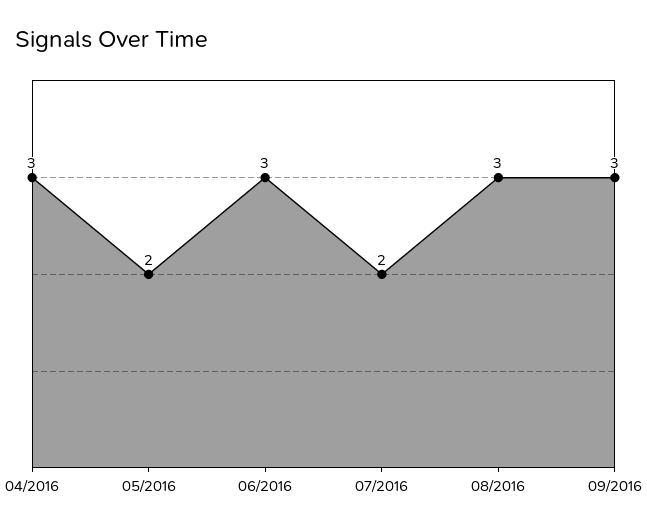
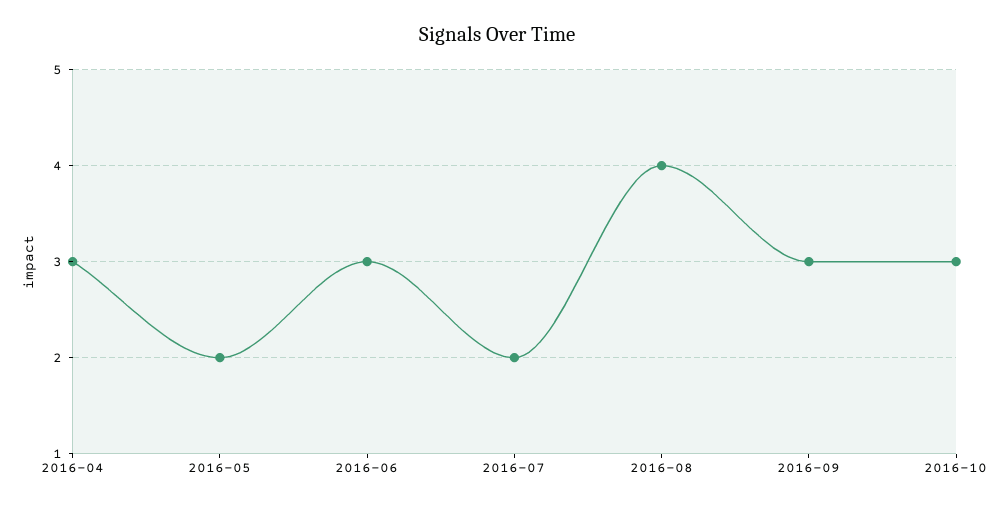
08/2016: 3 -> 4
2016-10: none -> 3

